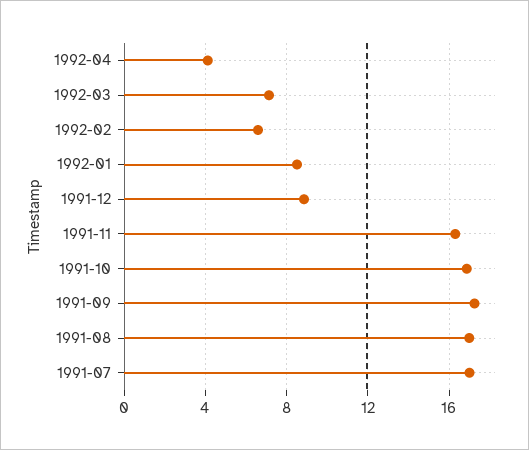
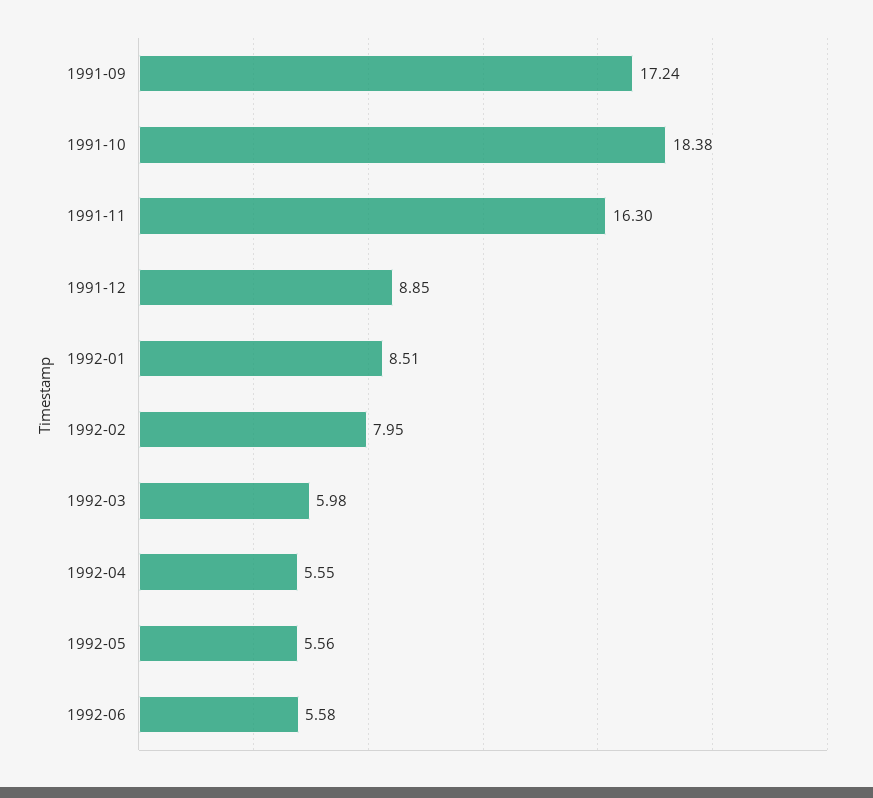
1992-04: 4 -> 5.55
1992-03: 7 -> 5.98
1992-02: 6.5 -> 7.95
1991-10: 17 -> 18.38
1991-08: 17 -> none
1991-07: 17 -> none
1992-05: none -> 5.56
1992-06: none -> 5.58

